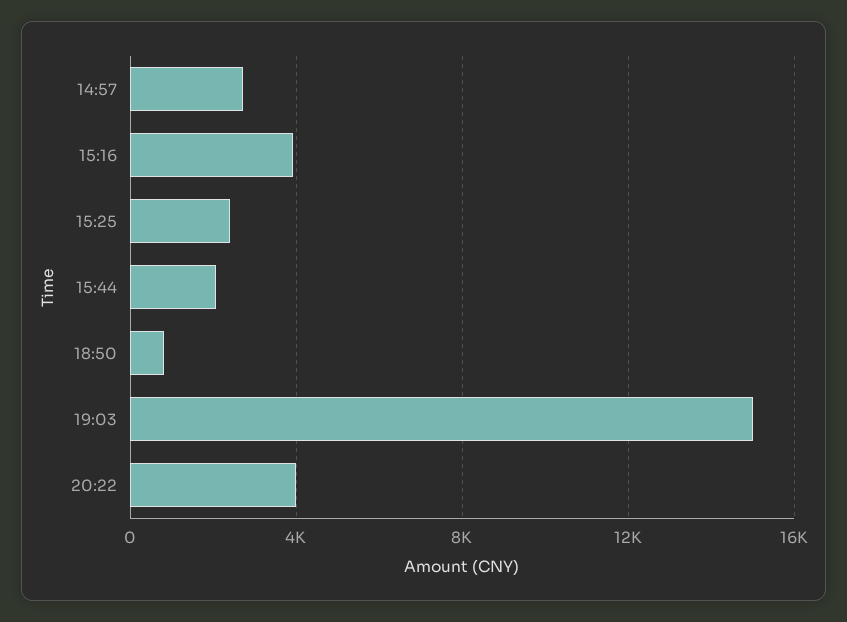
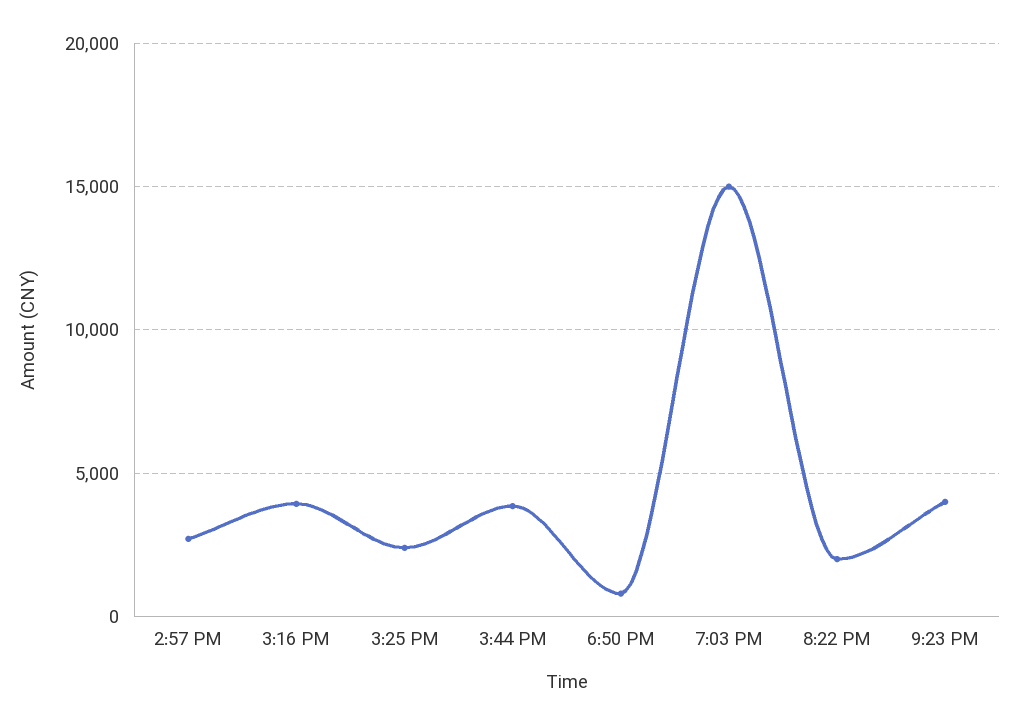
15:44: 2000 -> 4000
20:22: 4000 -> 2000
9:23 PM: none -> 4000

